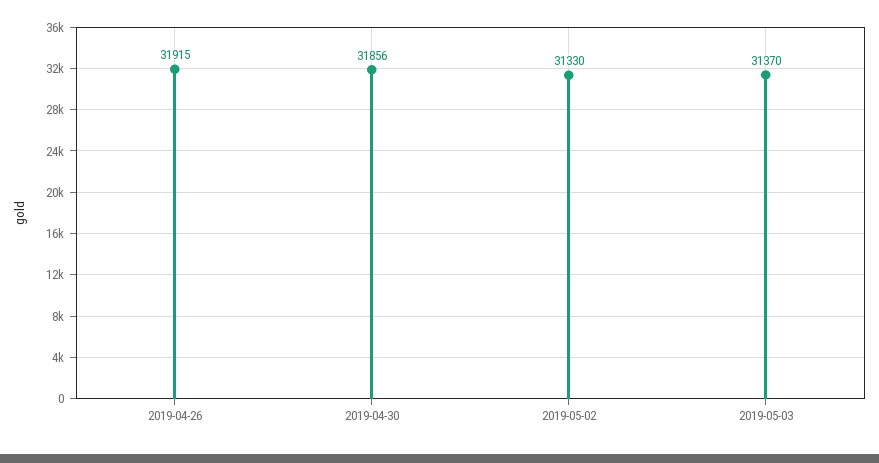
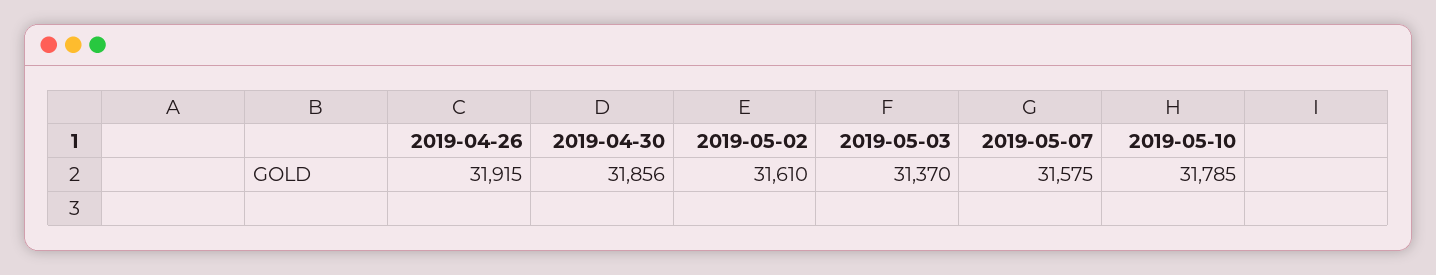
2019-05-02: 31330 -> 31610
2019-05-07: none -> 31575
2019-05-10: none -> 31785

